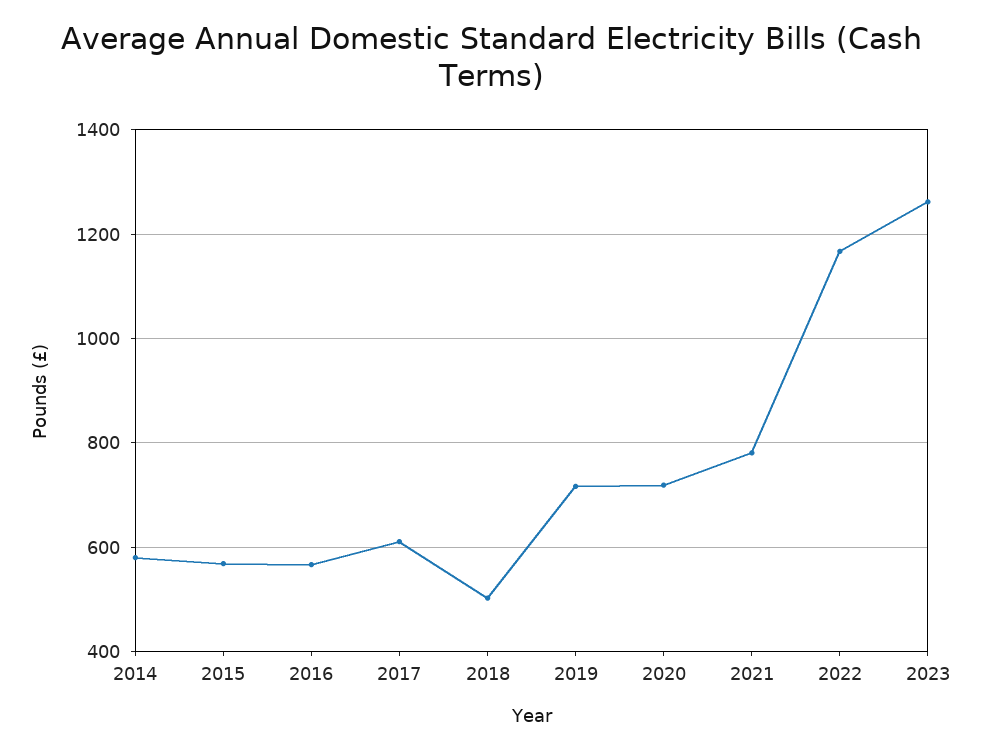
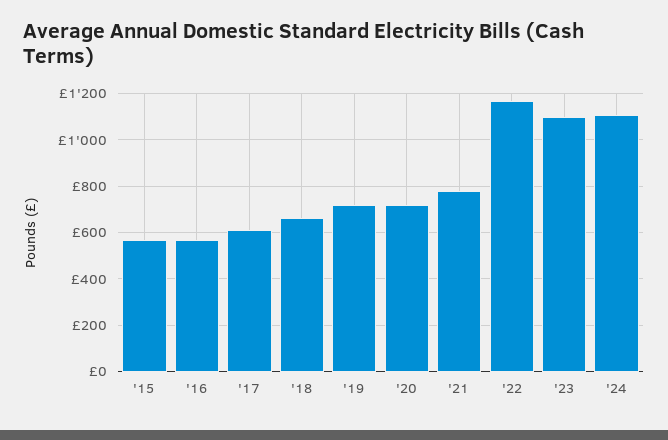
2014: 580 -> none
2018: 500 -> 650
2023: 1260 -> 1100
'24: none -> 1100

